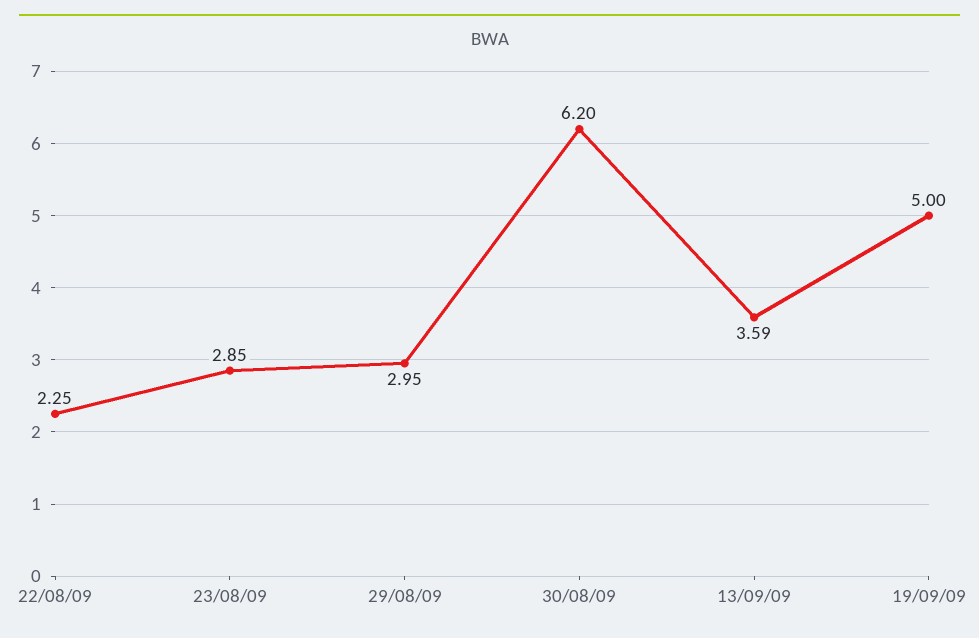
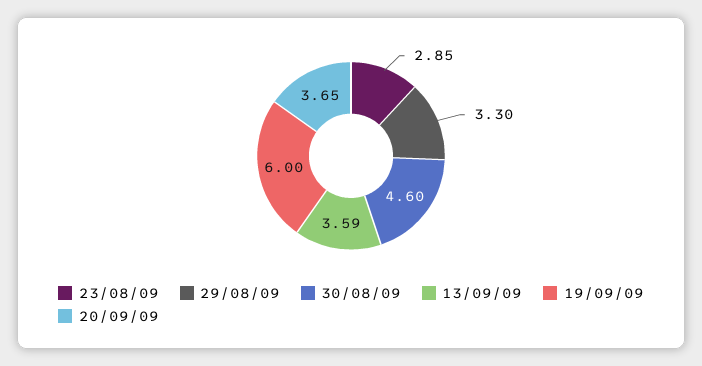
22/08/09: 2.25 -> none
29/08/09: 2.95 -> 3.3
30/08/09: 6.2 -> 4.6
19/09/09: 5 -> 6
20/09/09: none -> 3.65

